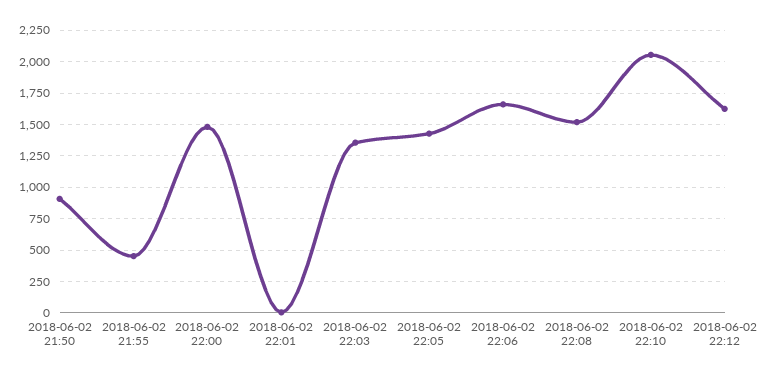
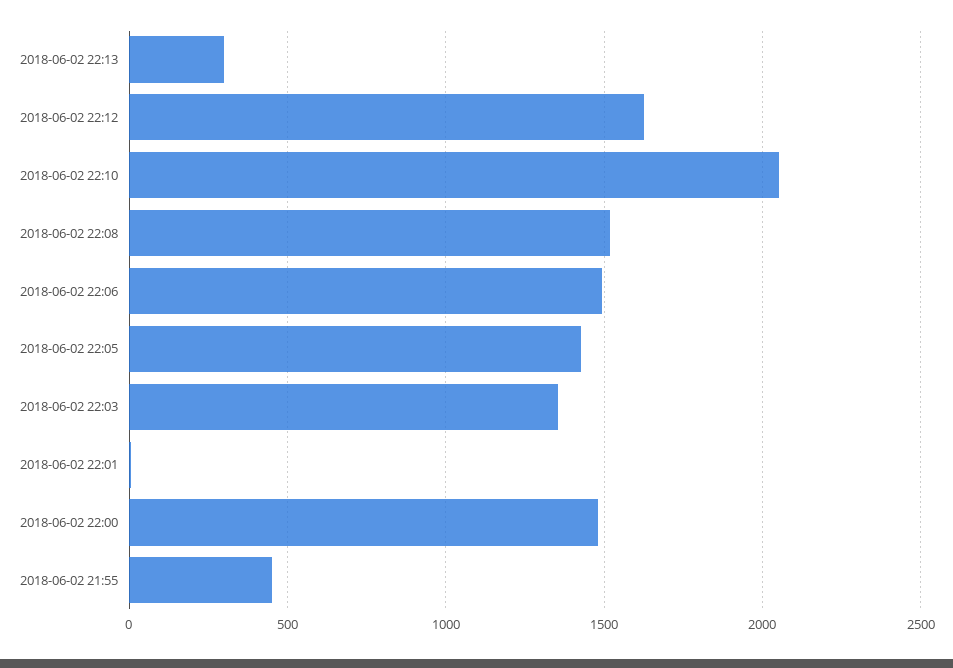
2018-06-02 21:50: 900 -> none
2018-06-02 22:06: 1650 -> 1500
2018-06-02 22:13: none -> 300

